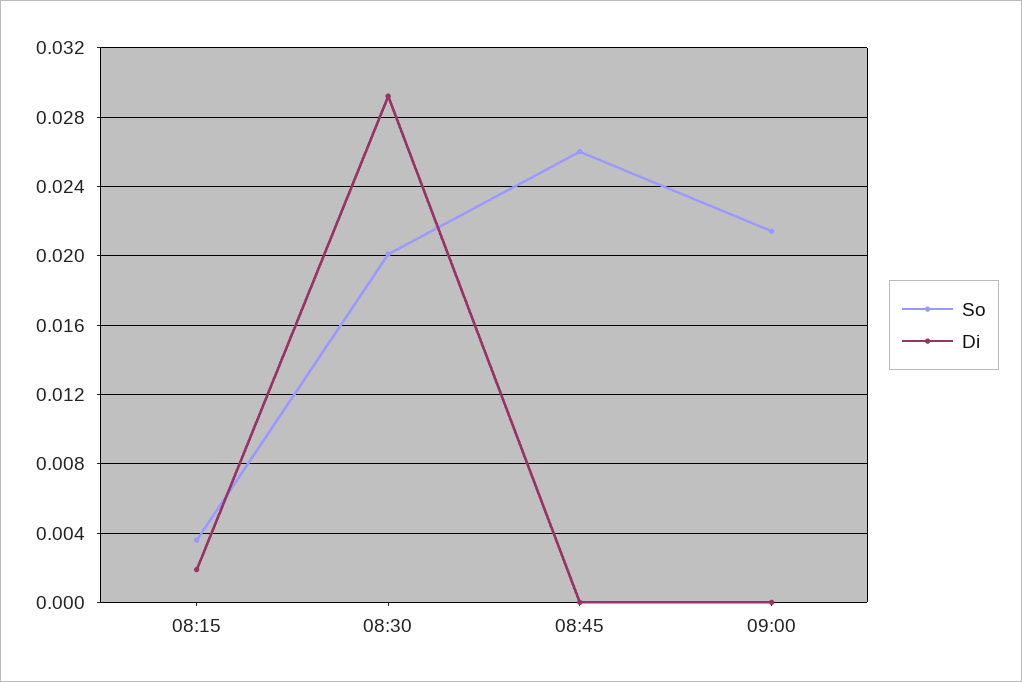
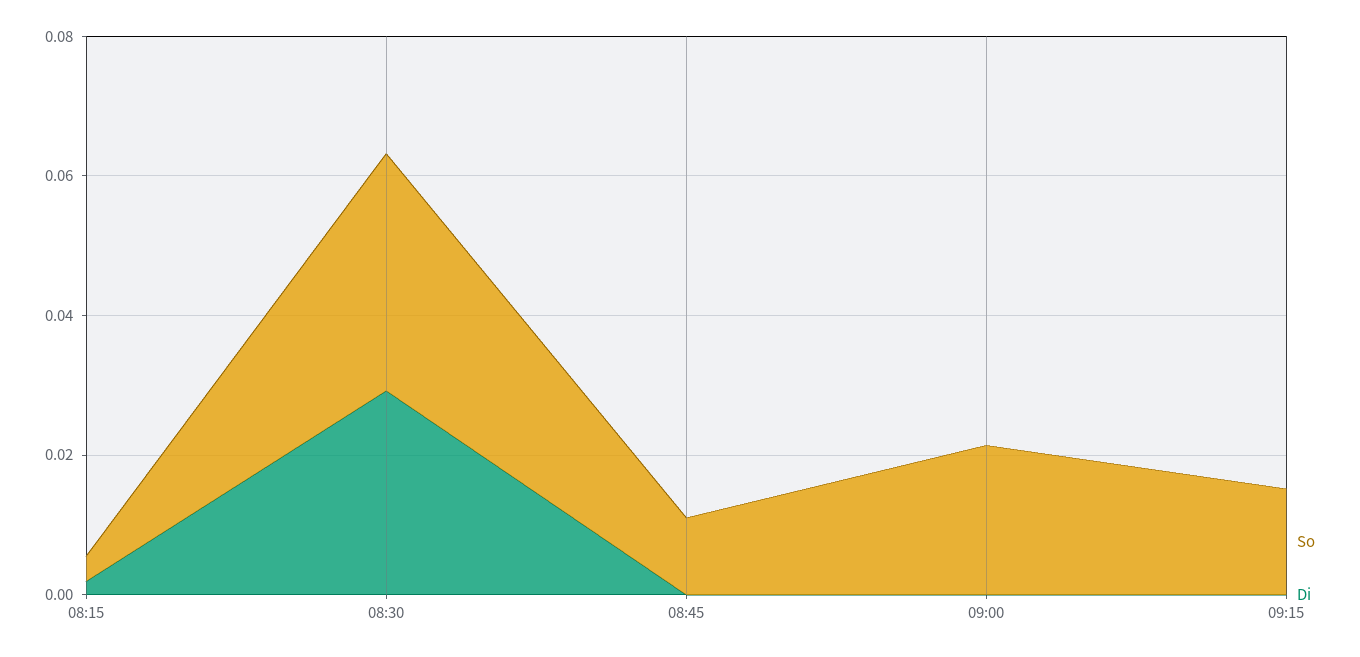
So, 08:30: 0.02 -> 0.035
So, 08:45: 0.026 -> 0.01
So, 09:15: none -> 0.015
Di, 09:15: none -> 0

